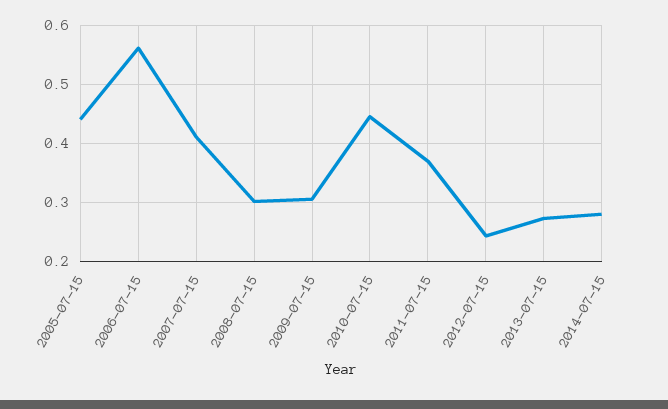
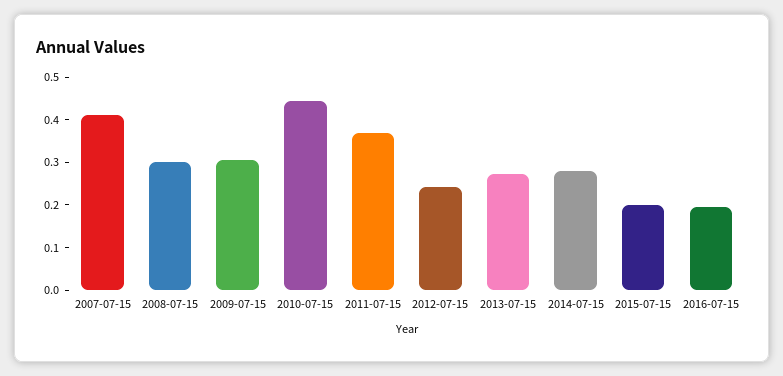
2005-07-15: 0.44 -> none
2006-07-15: 0.56 -> none
2015-07-15: none -> 0.2
2016-07-15: none -> 0.2

